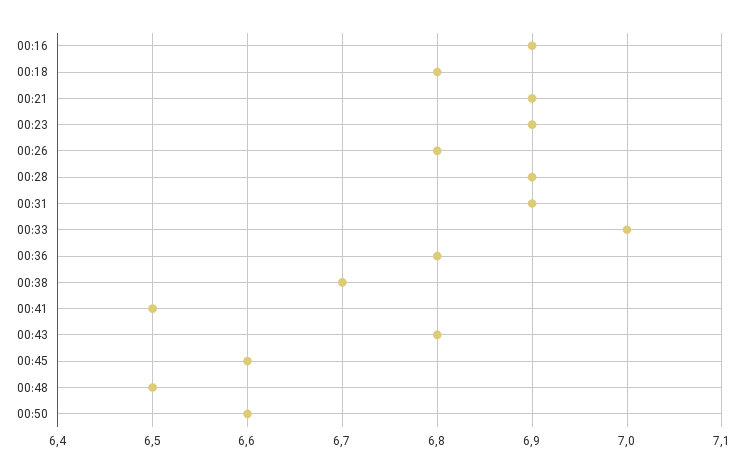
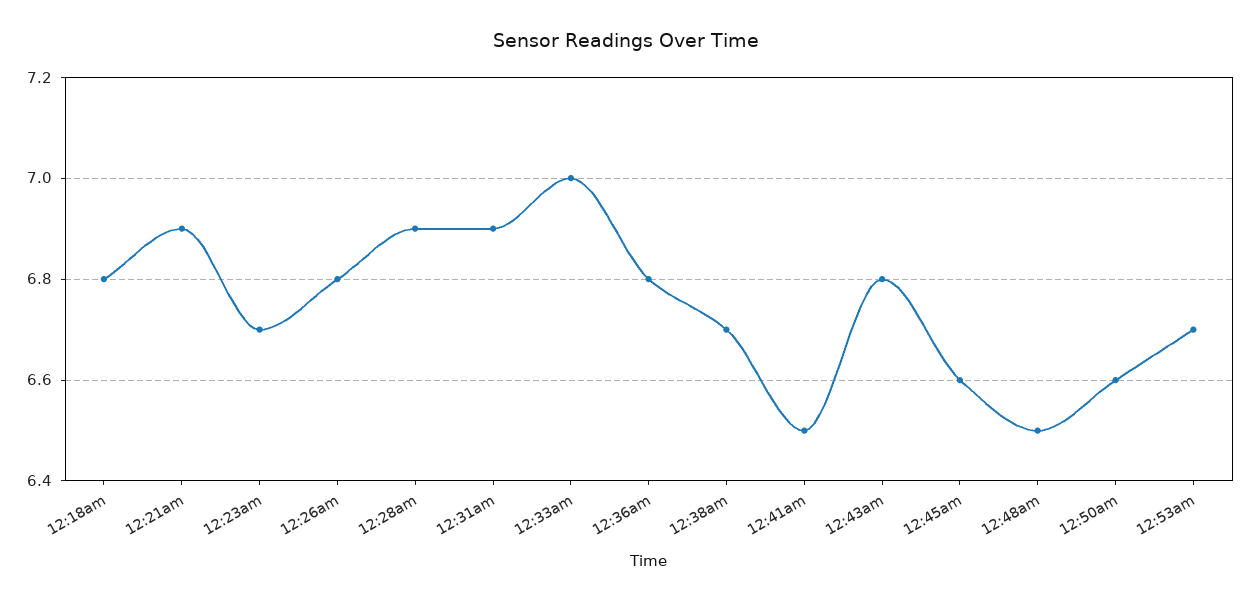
00:16: 6.9 -> none
00:23: 6.9 -> 6.7
12:53am: none -> 6.7

